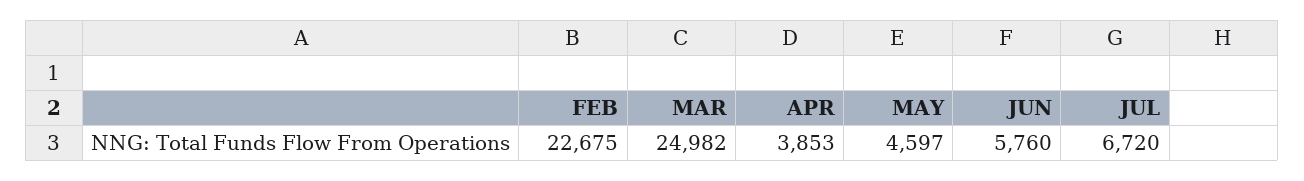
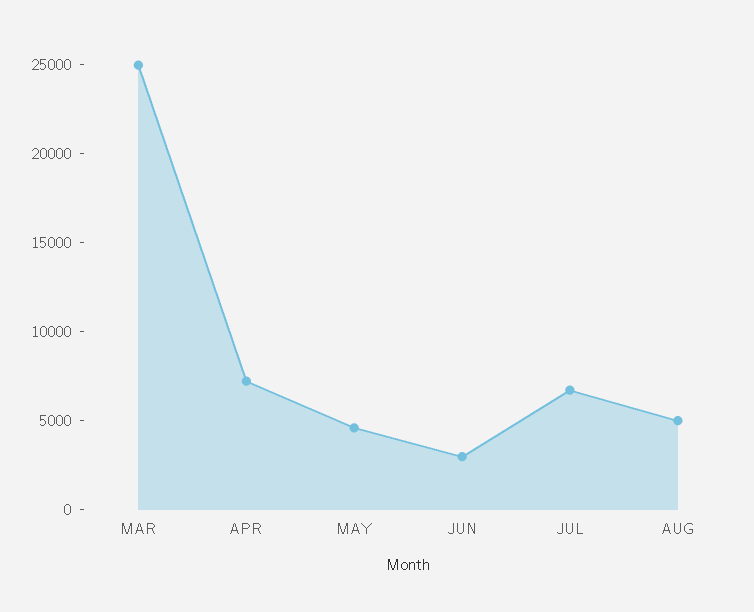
FEB: 22675 -> none
APR: 3853 -> 7000
JUN: 5760 -> 3000
AUG: none -> 5000

